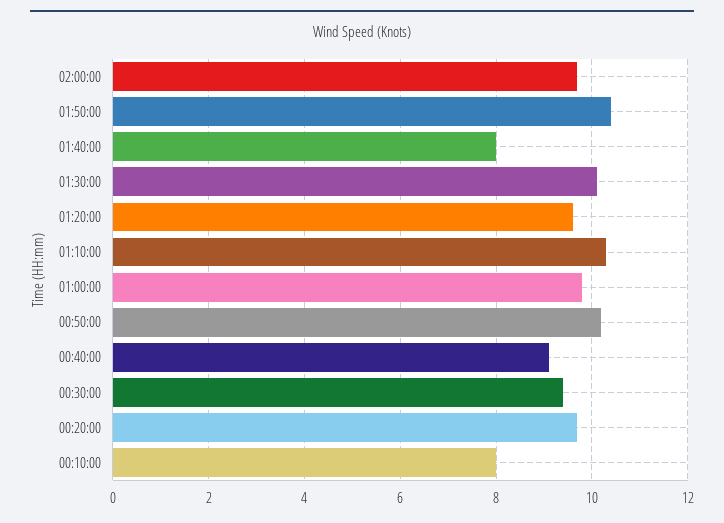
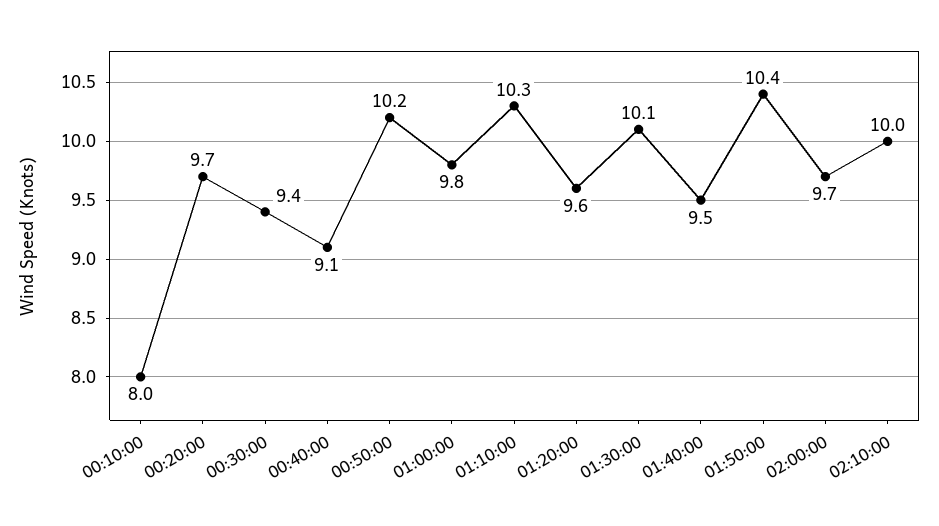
01:40:00: 8 -> 9.5
02:10:00: none -> 10

